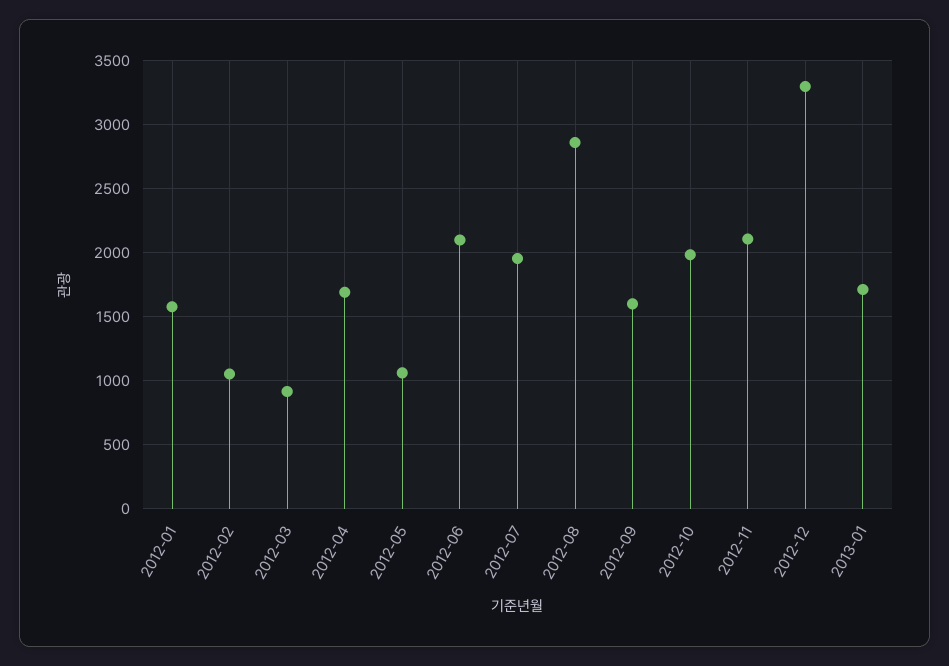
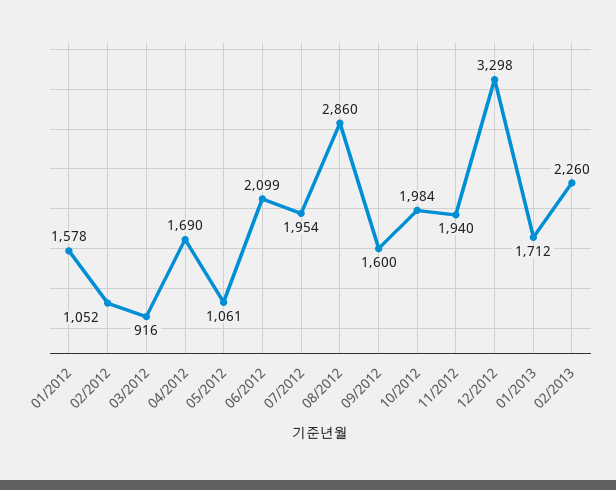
2012-11: 2100 -> 1940
02/2013: none -> 2260

